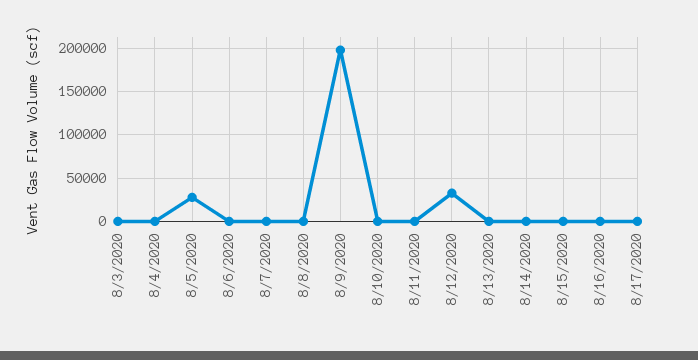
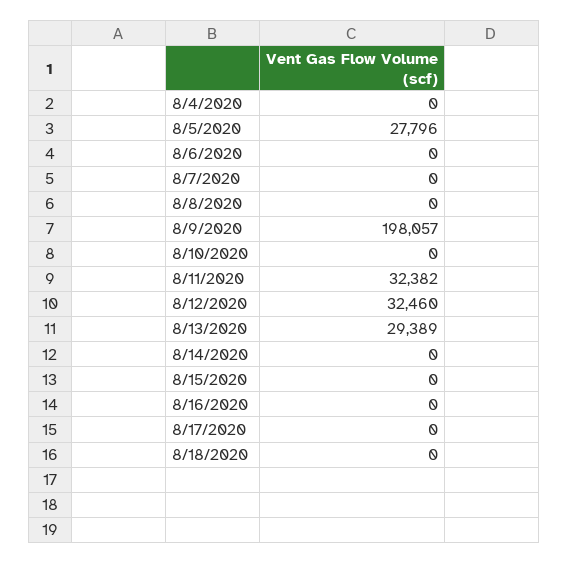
8/3/2020: 0 -> none
8/11/2020: 0 -> 32382
8/13/2020: 0 -> 29389
8/18/2020: none -> 0

